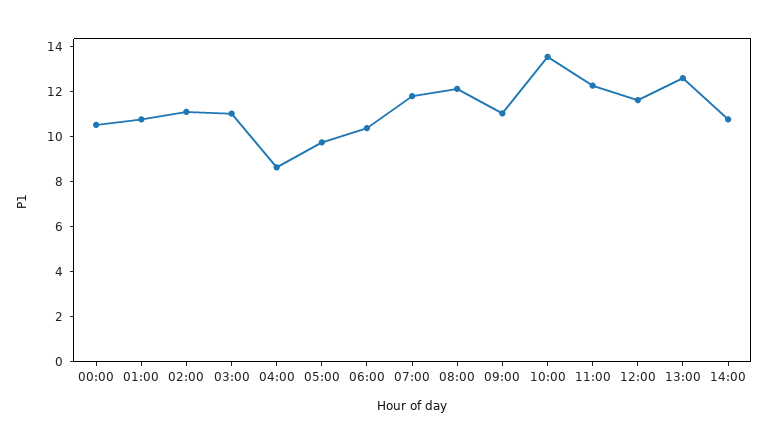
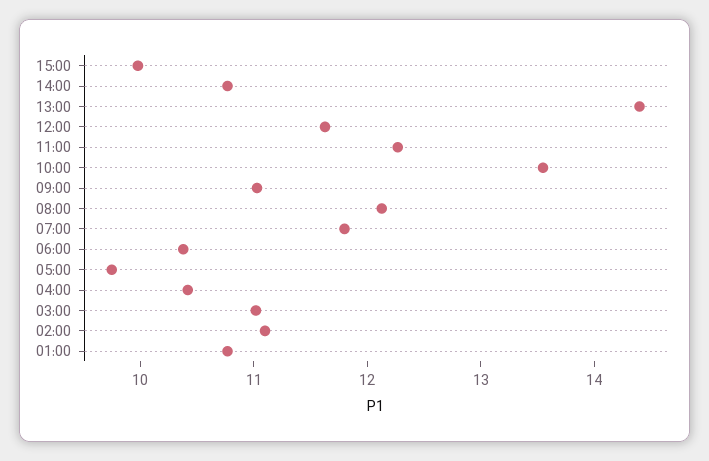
00:00: 10.5 -> none
04:00: 8.5 -> 10.4
13:00: 12.5 -> 14.4
15:00: none -> 10

